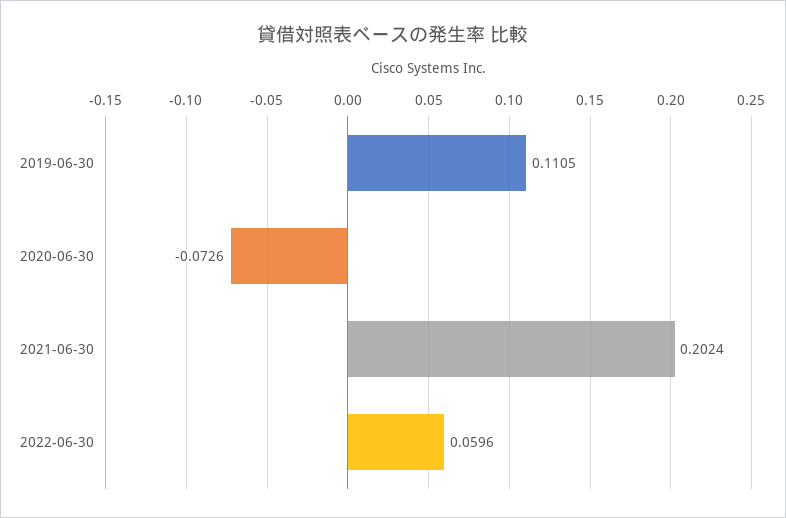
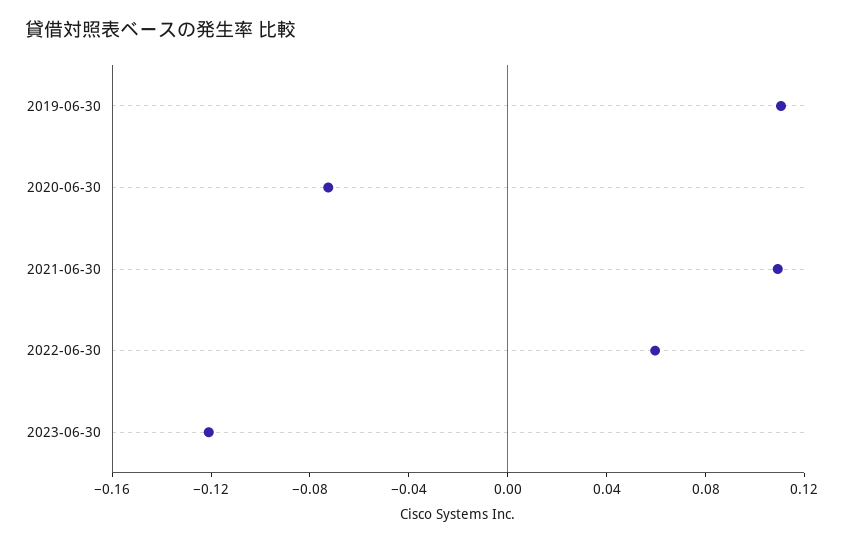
2021-06-30: 0.2024 -> 0.11
2023-06-30: none -> -0.12

